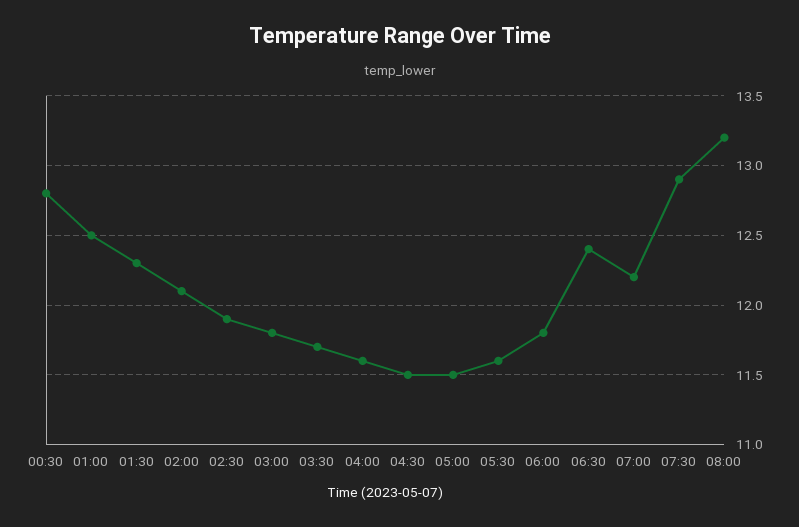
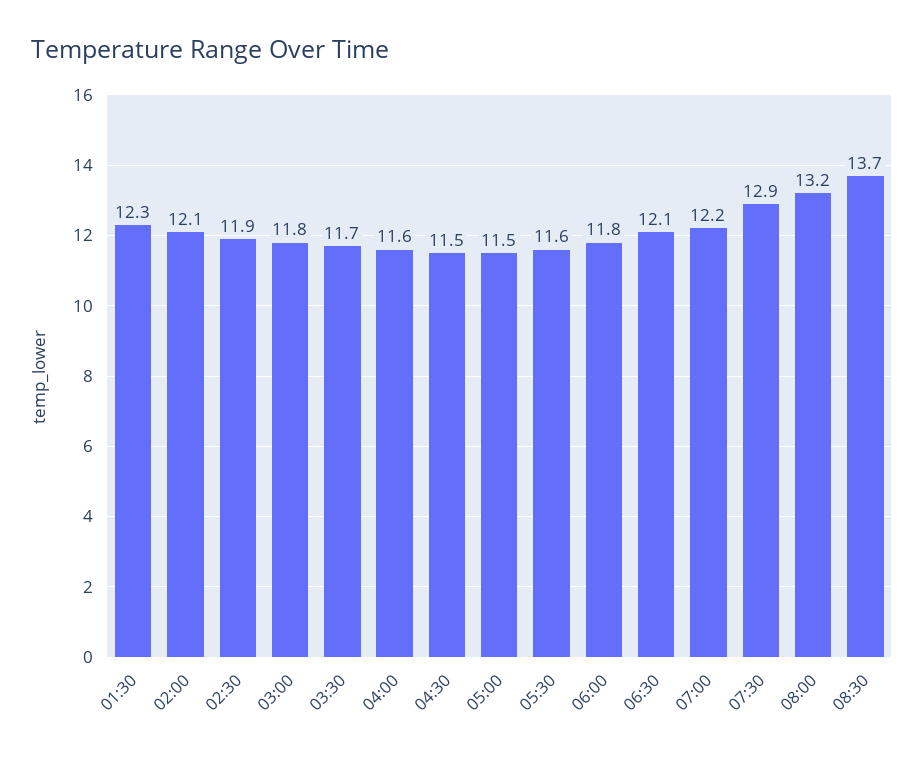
00:30: 12.8 -> none
01:00: 12.5 -> none
06:30: 12.4 -> 12.1
08:30: none -> 13.7

